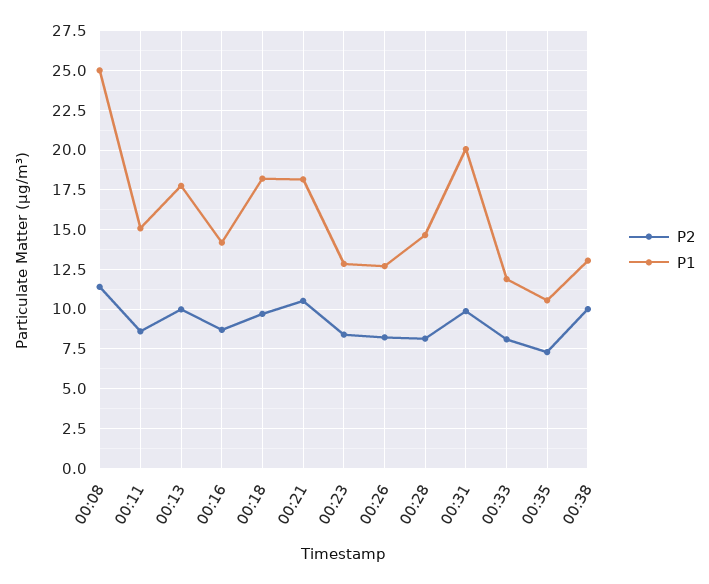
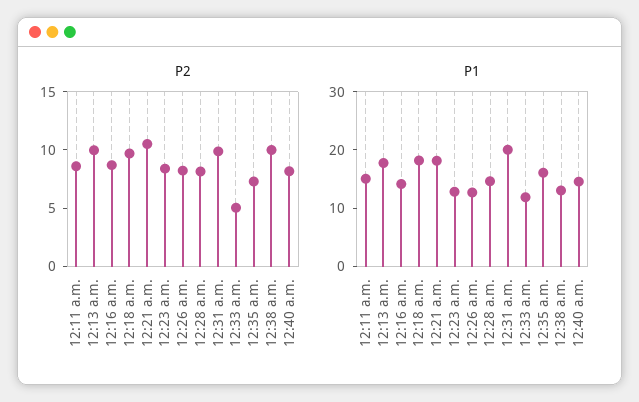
P2, 00:08: 11.5 -> none
P1, 00:08: 25 -> none
P2, 00:33: 8 -> 5
P1, 00:35: 10.5 -> 16
P2, 12:40 a.m.: none -> 8
P1, 12:40 a.m.: none -> 14

